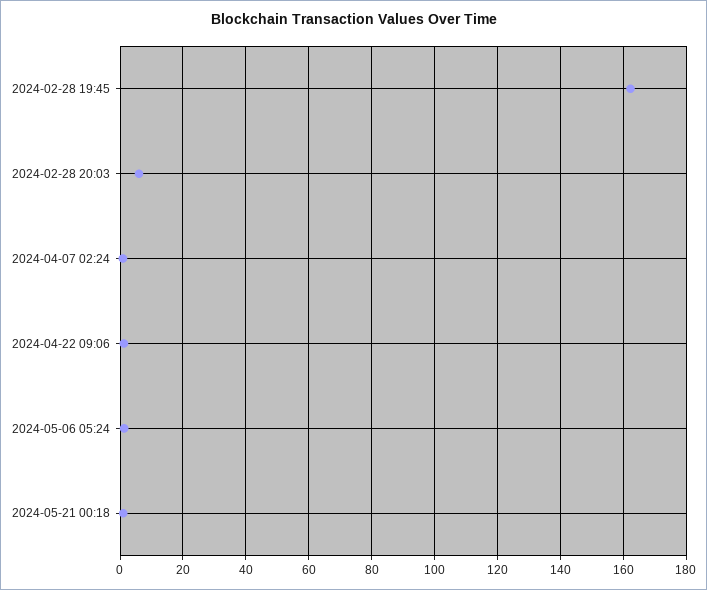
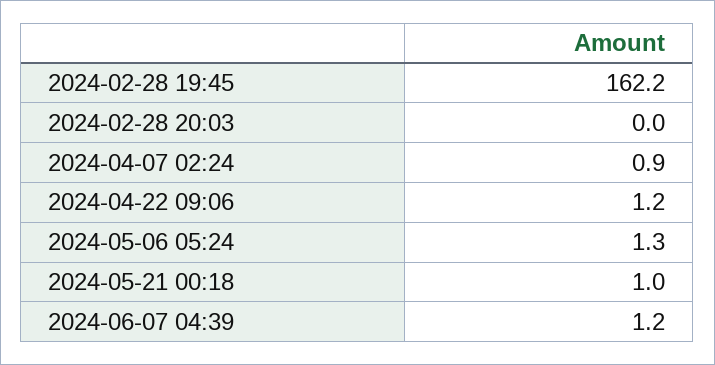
2024-02-28 20:03: 6 -> 0
2024-06-07 04:39: none -> 1.2

